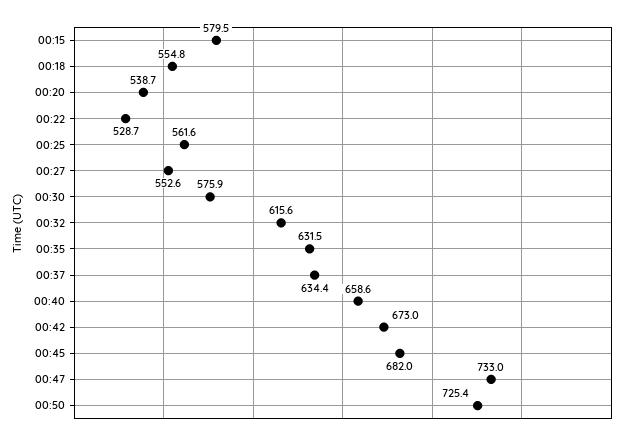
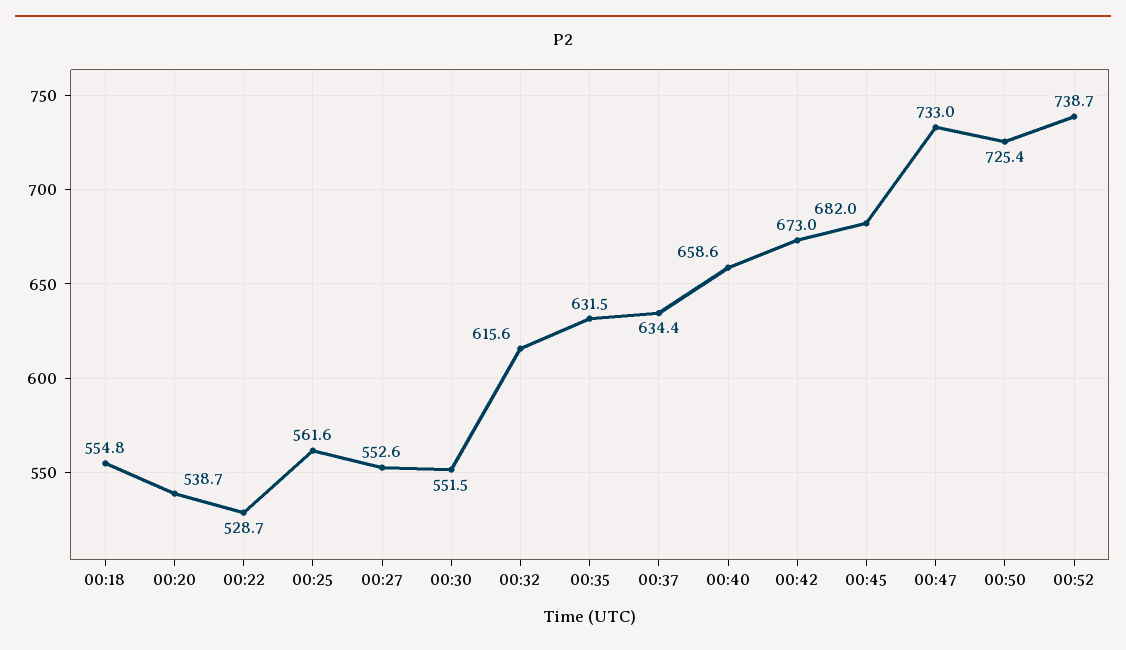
00:15: 579.5 -> none
00:30: 575.9 -> 551.5
00:52: none -> 738.7

